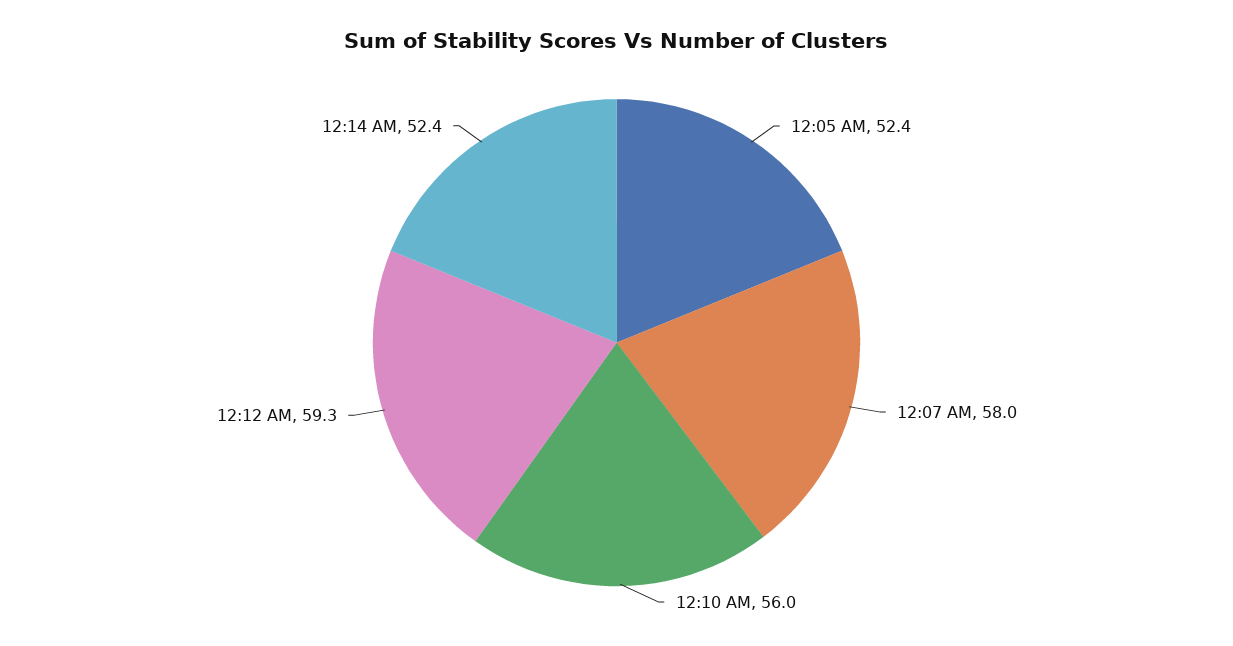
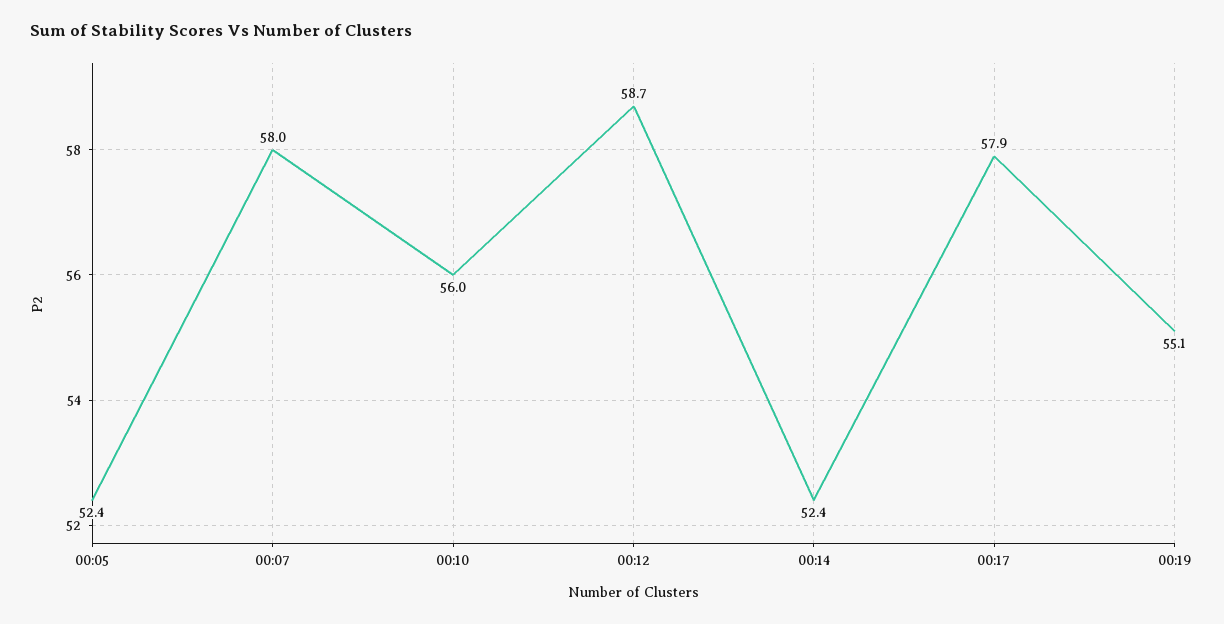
12:12 AM: 59.3 -> 58.7
00:17: none -> 57.9
00:19: none -> 55.1

